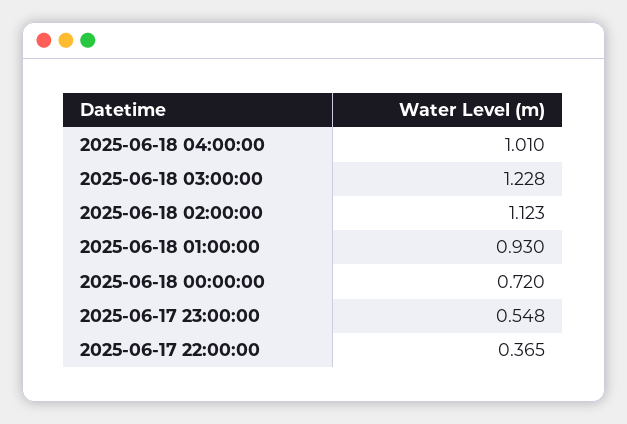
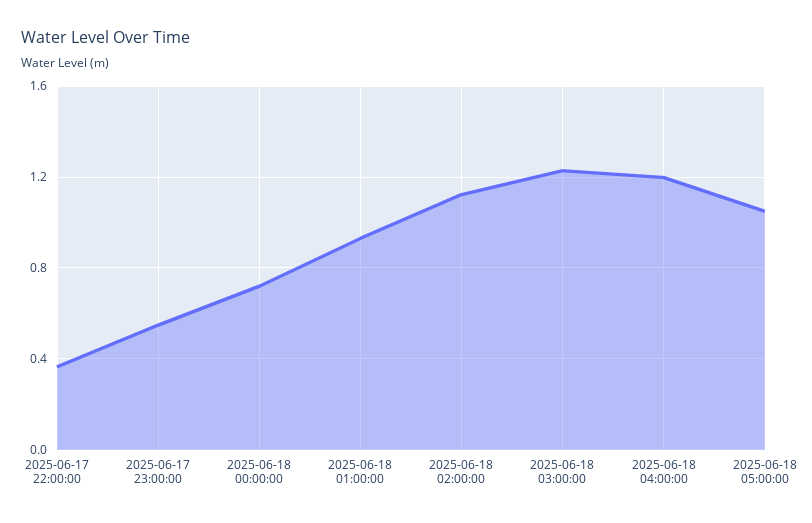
2025-06-18 04:00:00: 1.01 -> 1.2
2025-06-18 05:00:00: none -> 1.05

